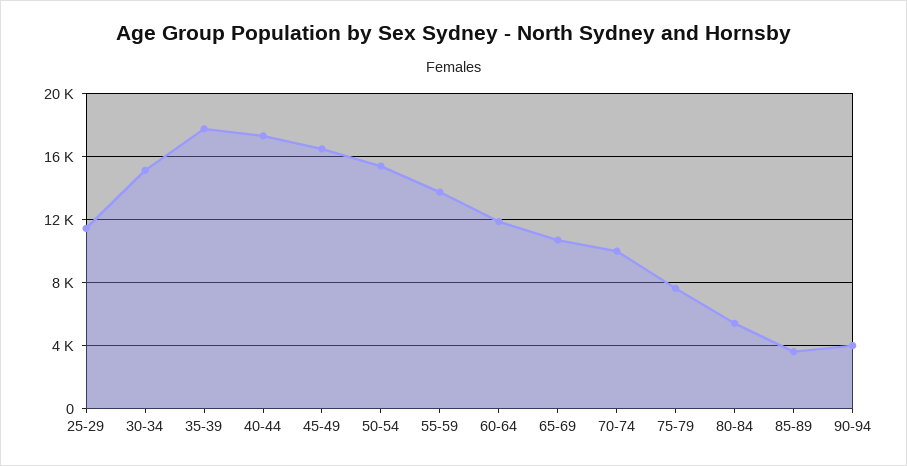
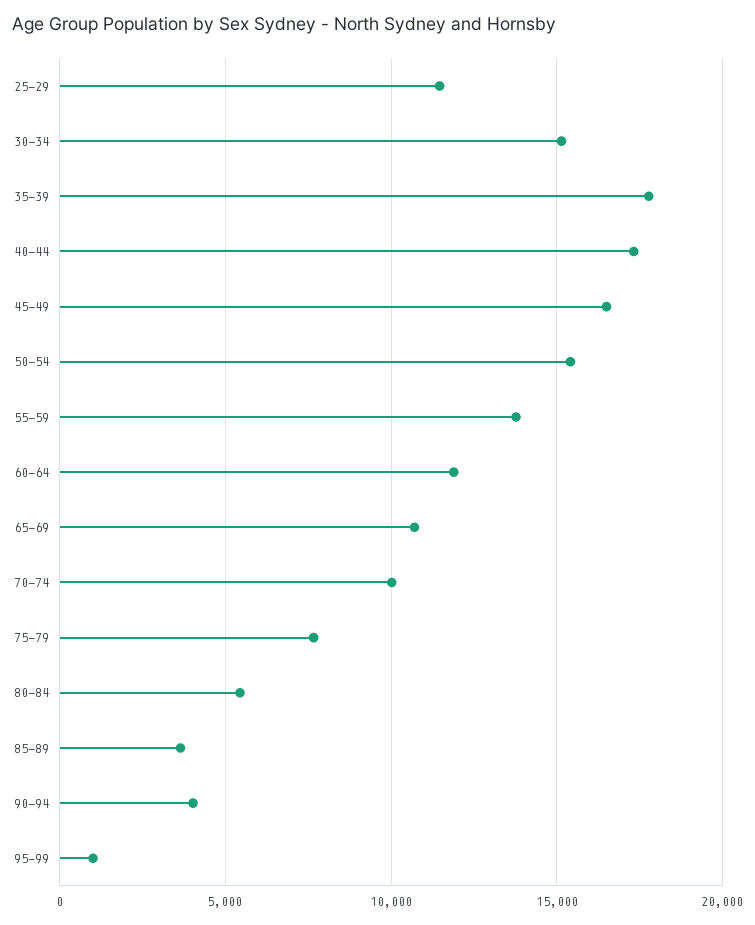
95-99: none -> 1000

